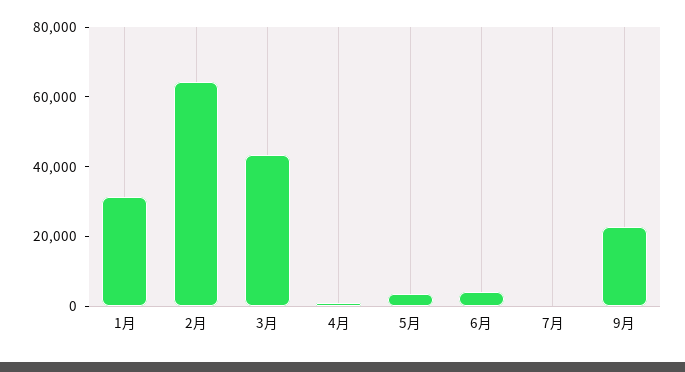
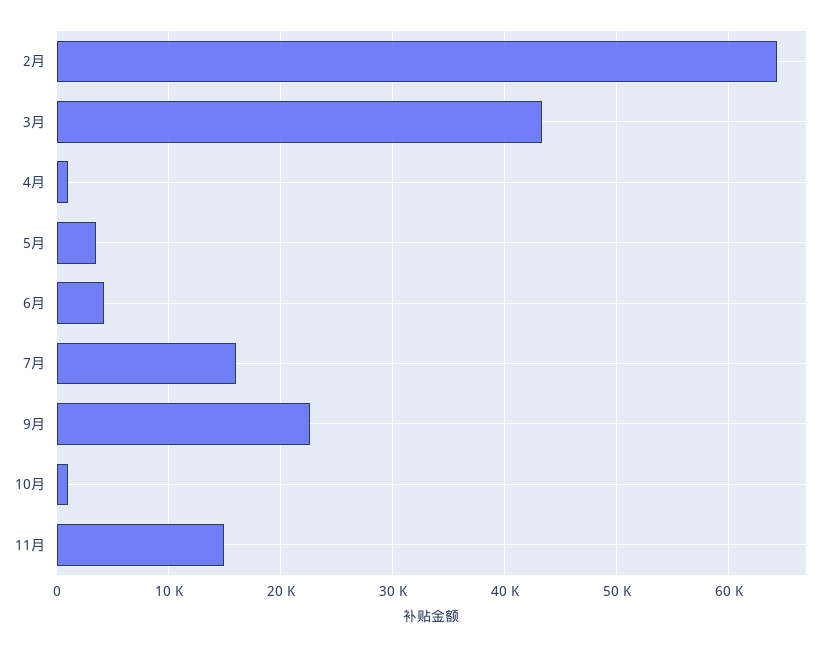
1月: 30000 -> none
7月: 0 -> 16000
10月: none -> 1000
11月: none -> 15000

